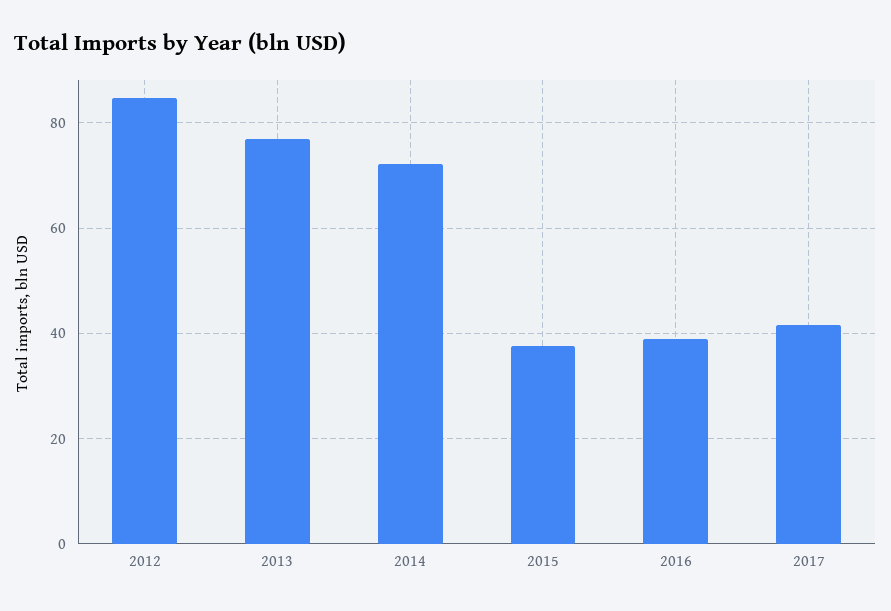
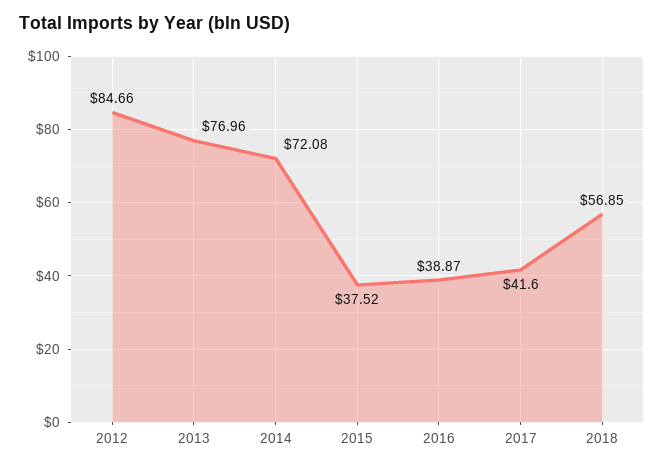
2018: none -> 56.85

